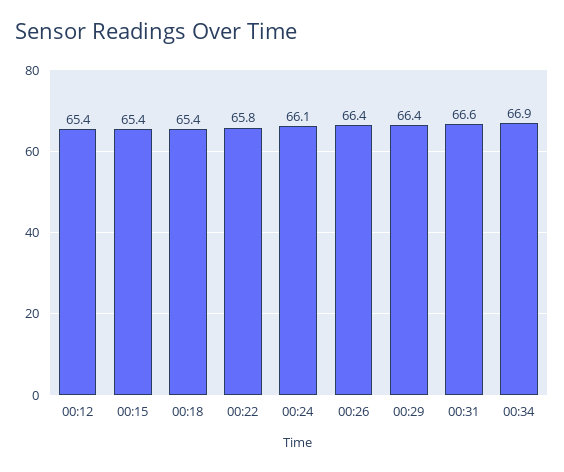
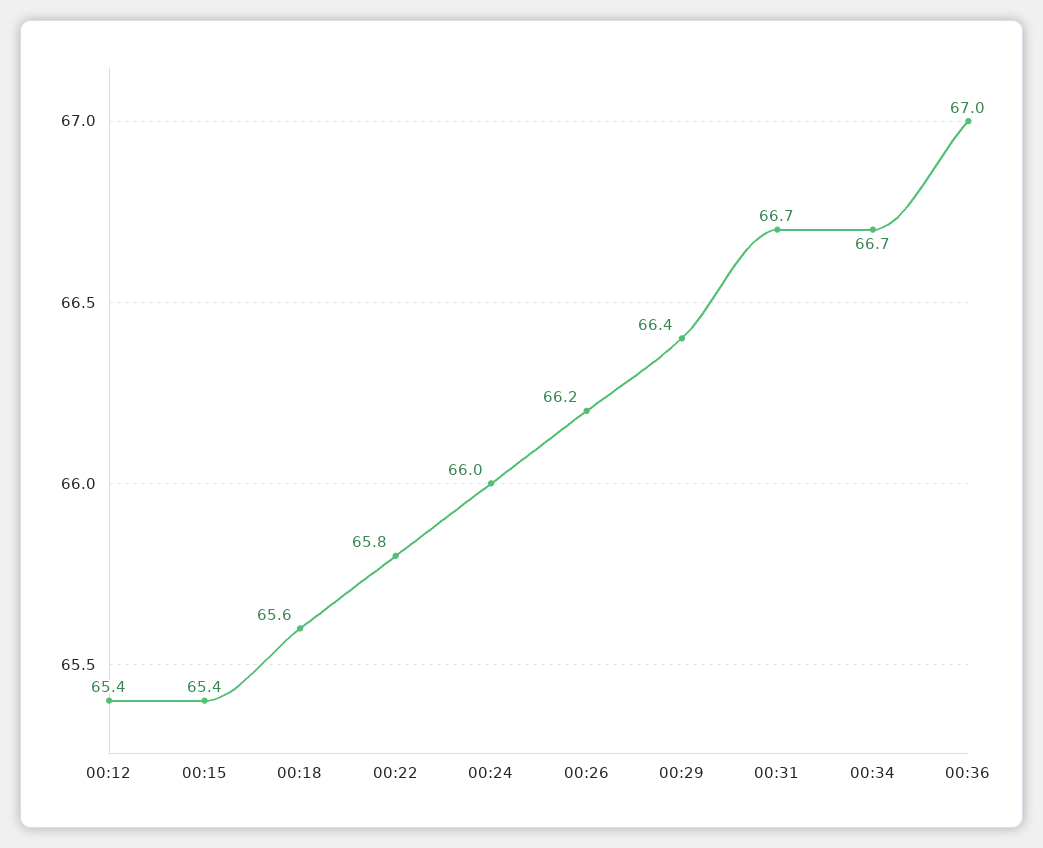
00:18: 65.4 -> 65.6
00:24: 66.1 -> 66
00:26: 66.4 -> 66.2
00:31: 66.6 -> 66.7
00:34: 66.9 -> 66.7
00:36: none -> 67

